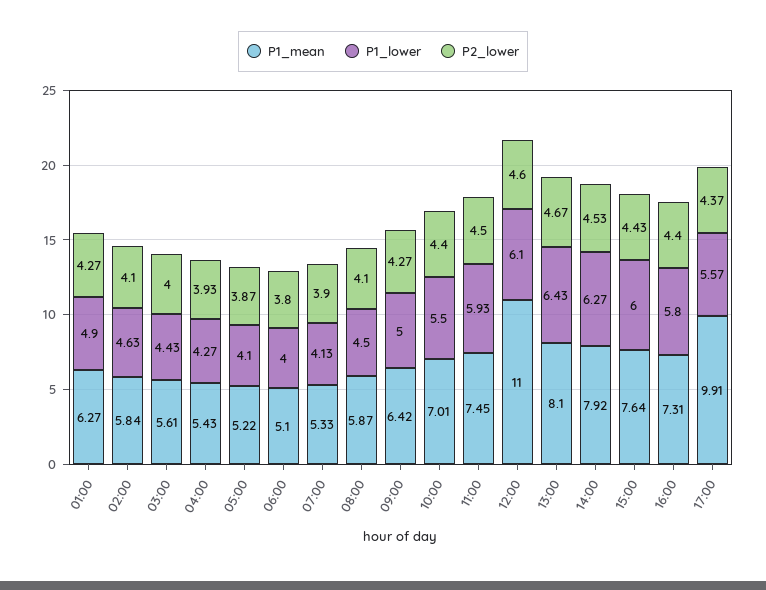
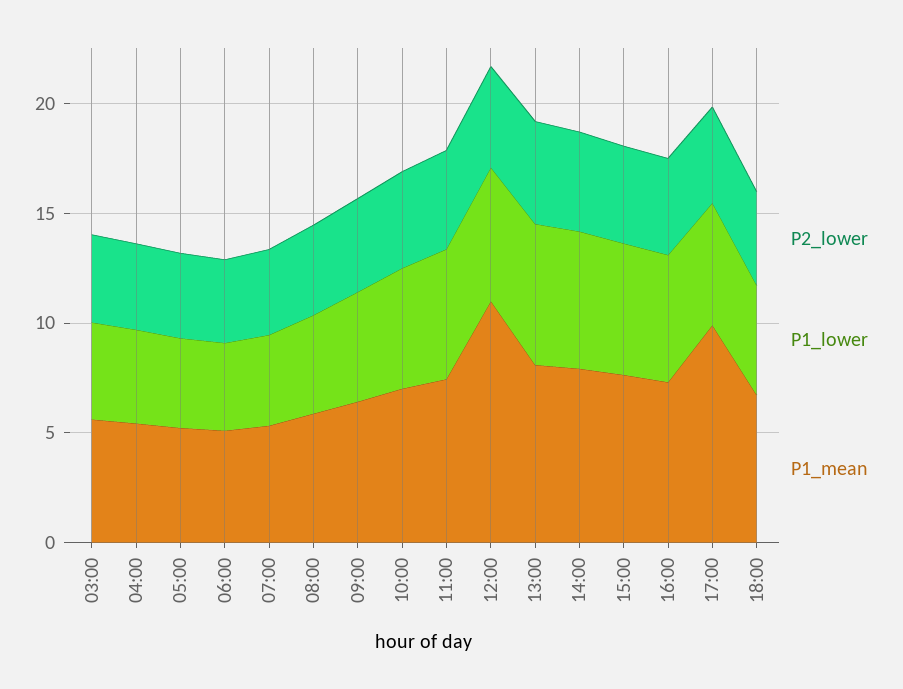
P1_mean, 01:00: 6.27 -> none
P1_lower, 01:00: 4.9 -> none
P2_lower, 01:00: 4.27 -> none
P1_mean, 02:00: 5.84 -> none
P1_lower, 02:00: 4.63 -> none
P2_lower, 02:00: 4.1 -> none
P2_lower, 18:00: none -> 4
P1_lower, 18:00: none -> 5
P1_mean, 18:00: none -> 7

